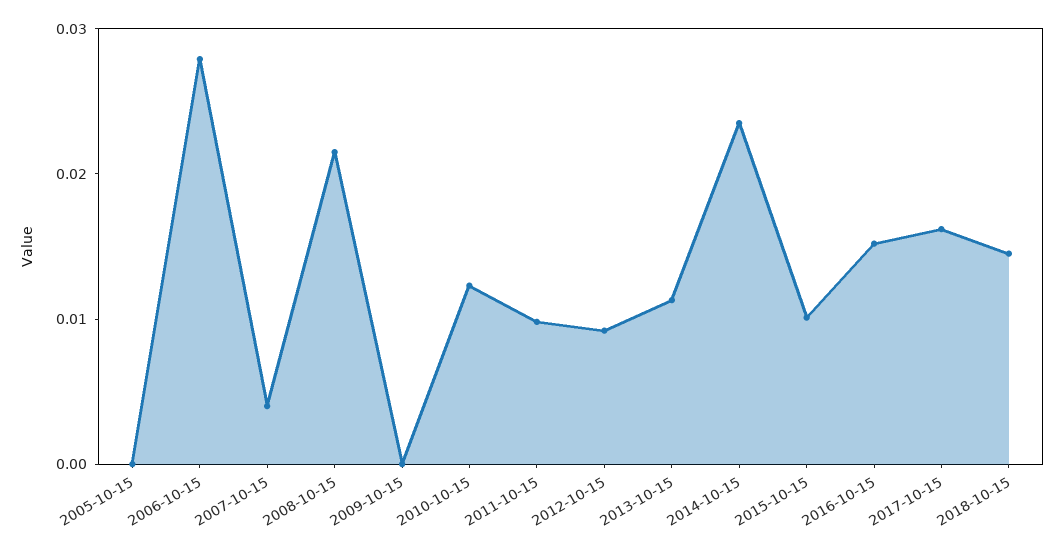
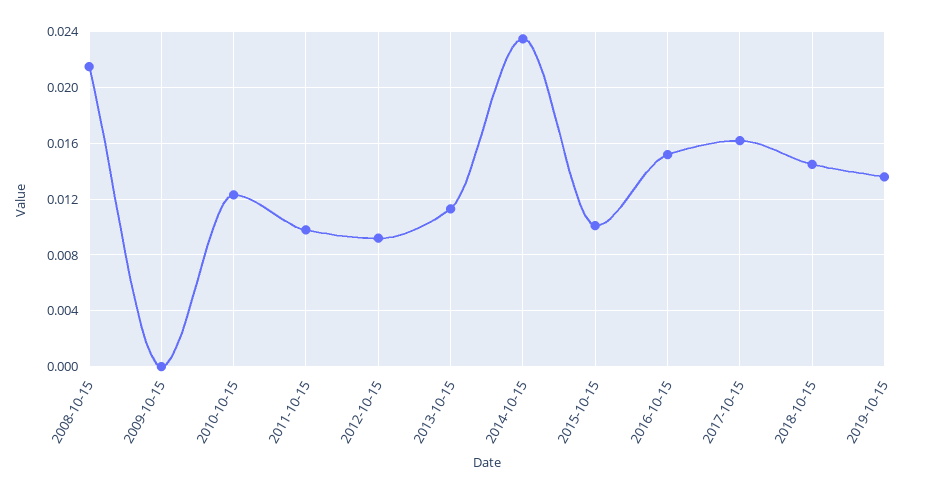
2005-10-15: 0 -> none
2006-10-15: 0.028 -> none
2007-10-15: 0.004 -> none
2019-10-15: none -> 0.0135

